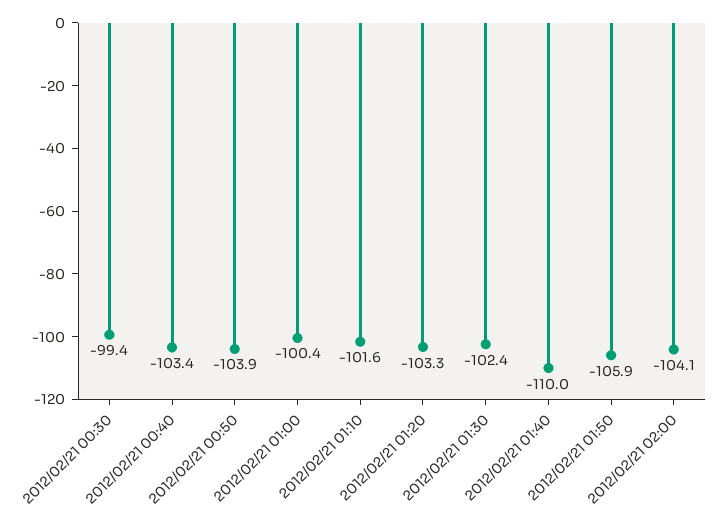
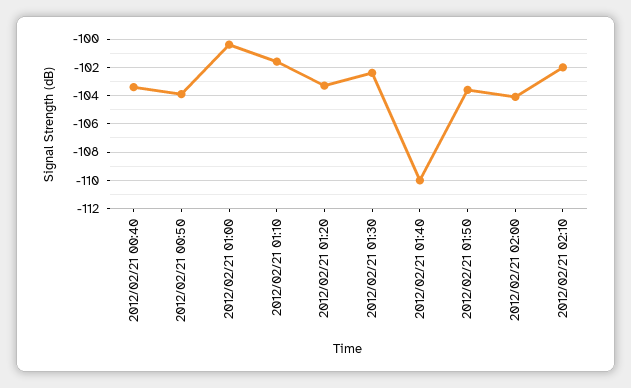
2012/02/21 00:30: -99.4 -> none
2012/02/21 01:50: -105.9 -> -103.5
2012/02/21 02:10: none -> -102

